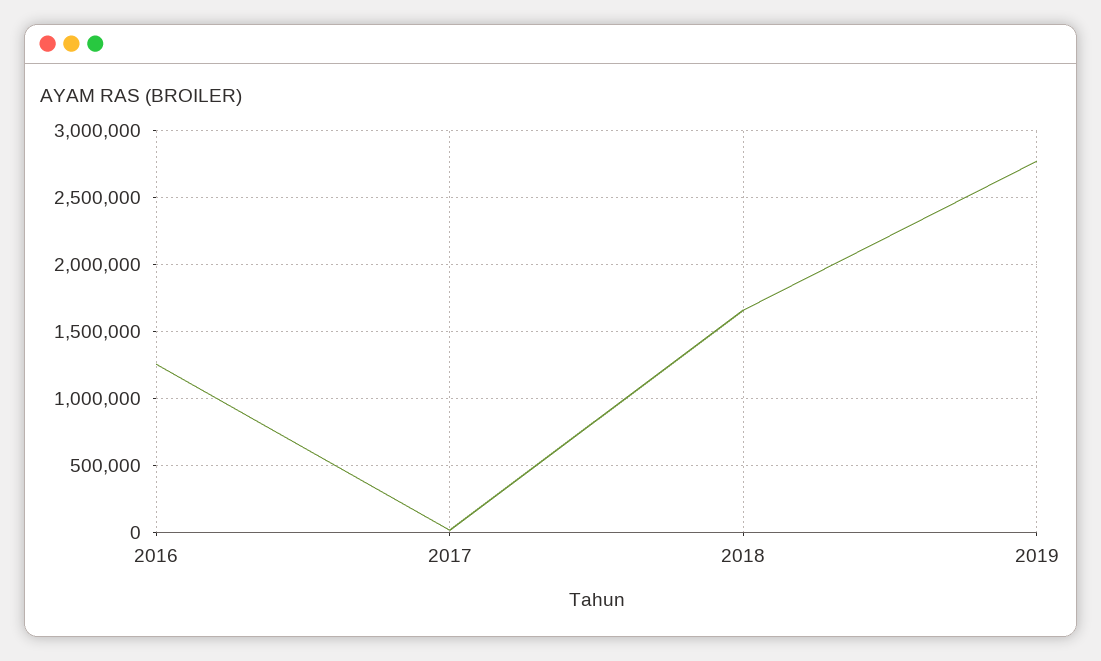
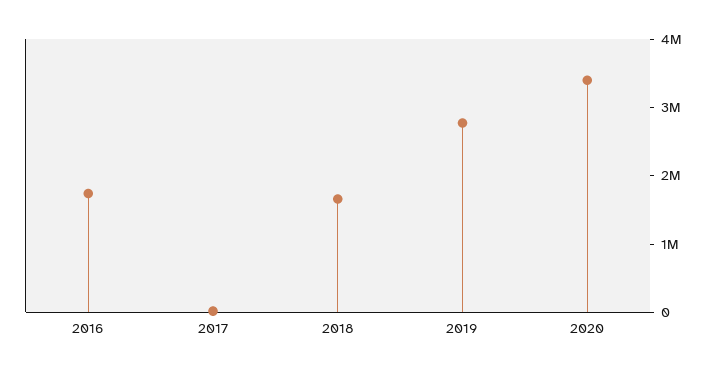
2016: 1250000 -> 1800000
2020: none -> 3400000

